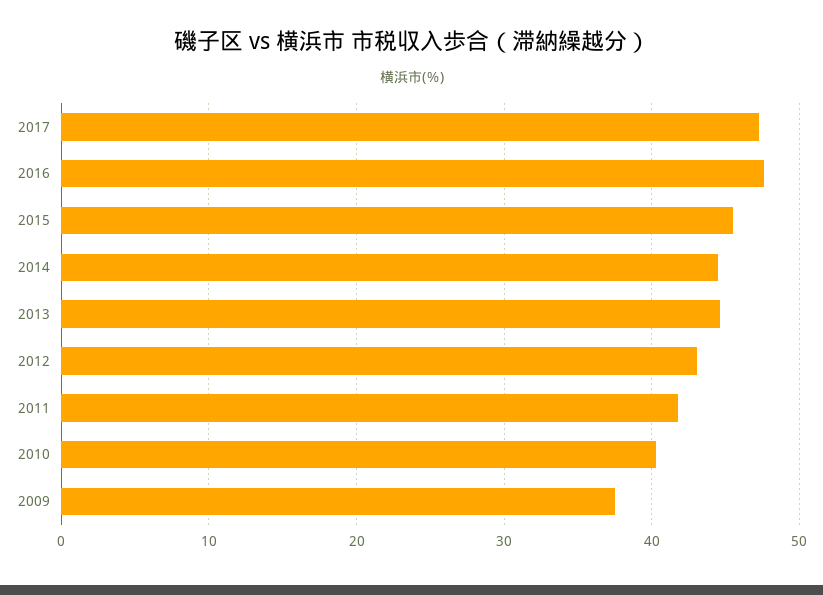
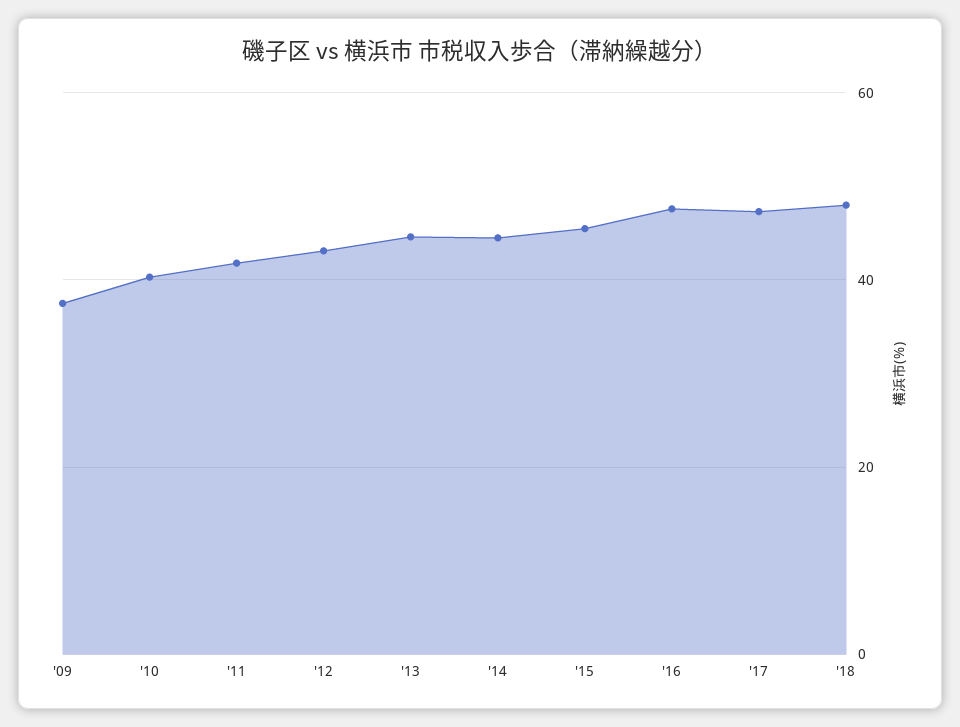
'18: none -> 48

